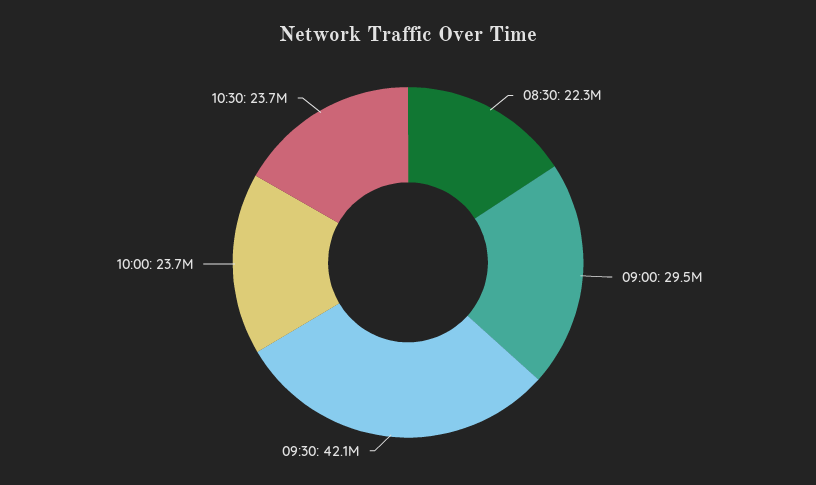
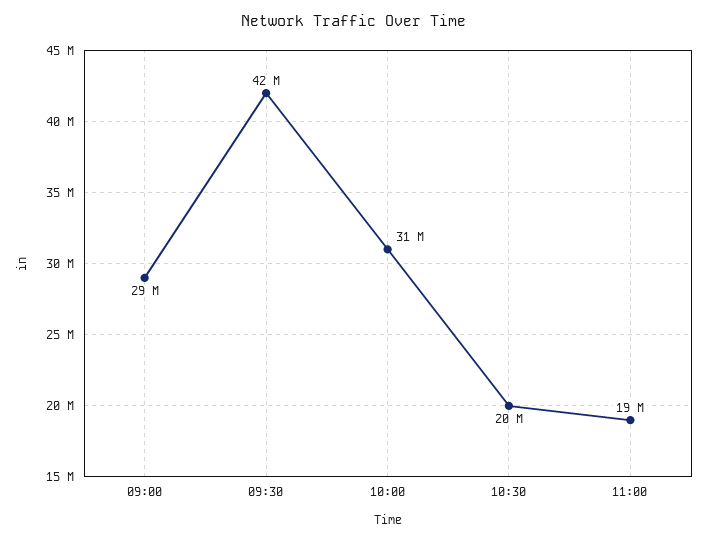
08:30: 22300000 -> none
10:00: 23700000 -> 31000000
10:30: 23700000 -> 20000000
11:00: none -> 19000000

